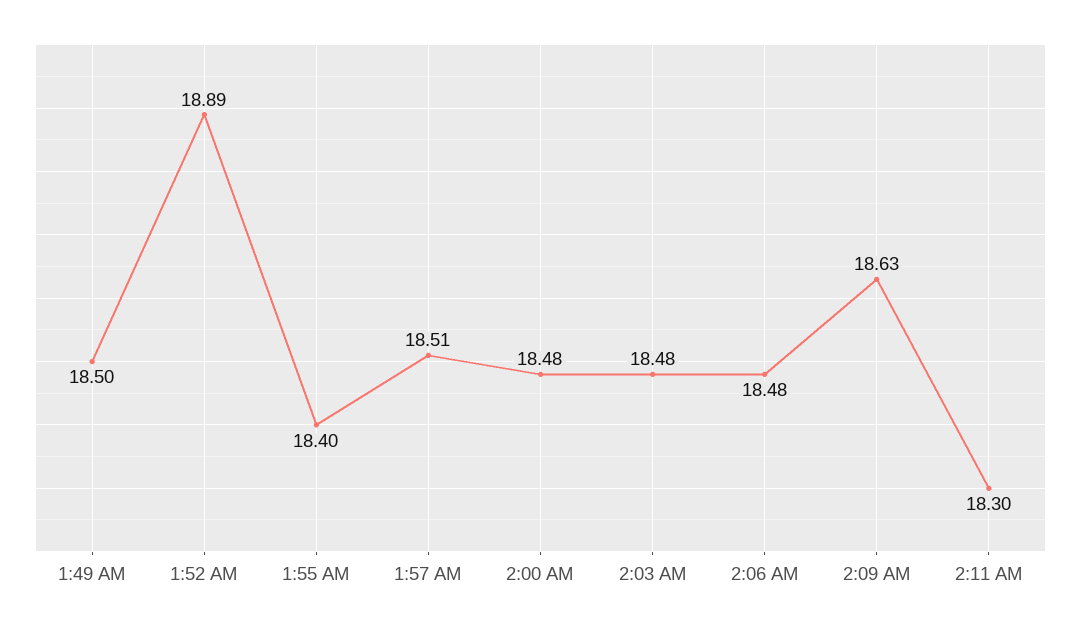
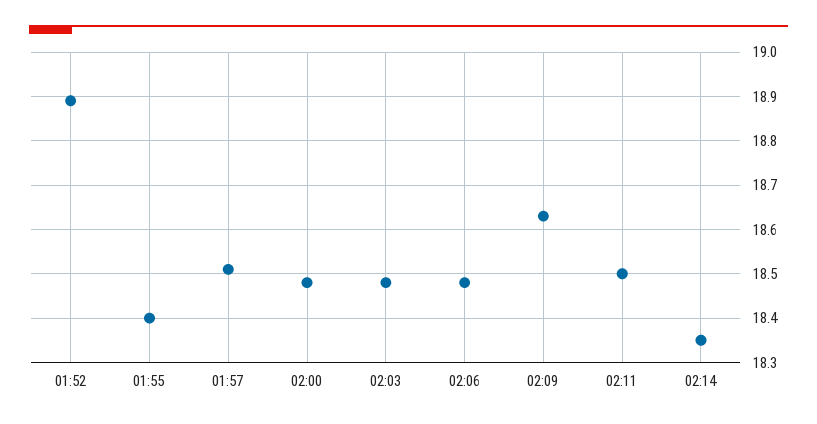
1:49 AM: 18.5 -> none
2:11 AM: 18.3 -> 18.5
02:14: none -> 18.35

